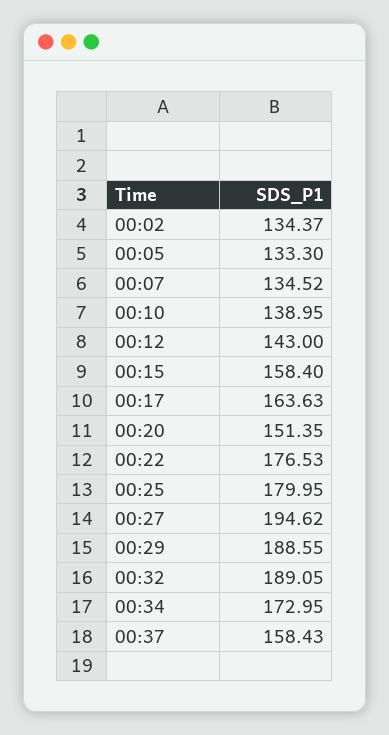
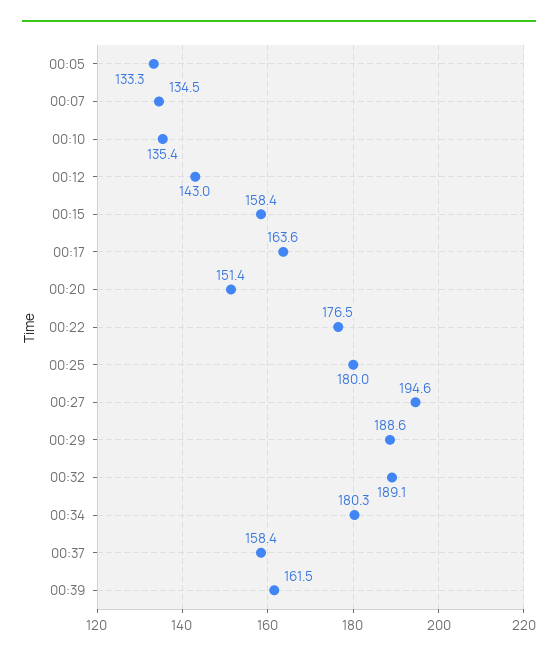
00:02: 134.37 -> none
00:10: 138.95 -> 135.4
00:34: 172.95 -> 180.3
00:39: none -> 161.5

